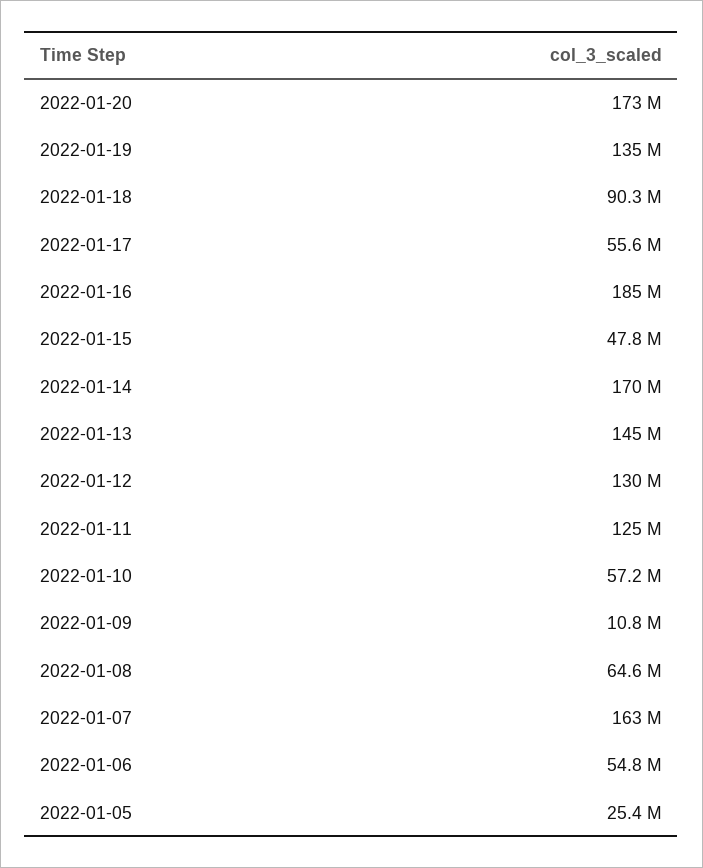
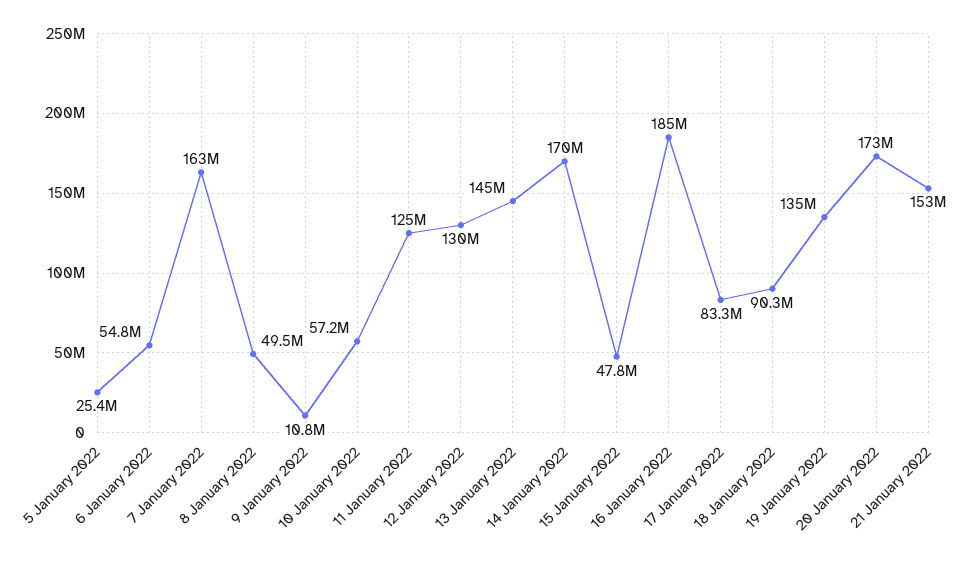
2022-01-17: 55600000 -> 83300000
2022-01-08: 64600000 -> 49500000
21 January 2022: none -> 153000000

